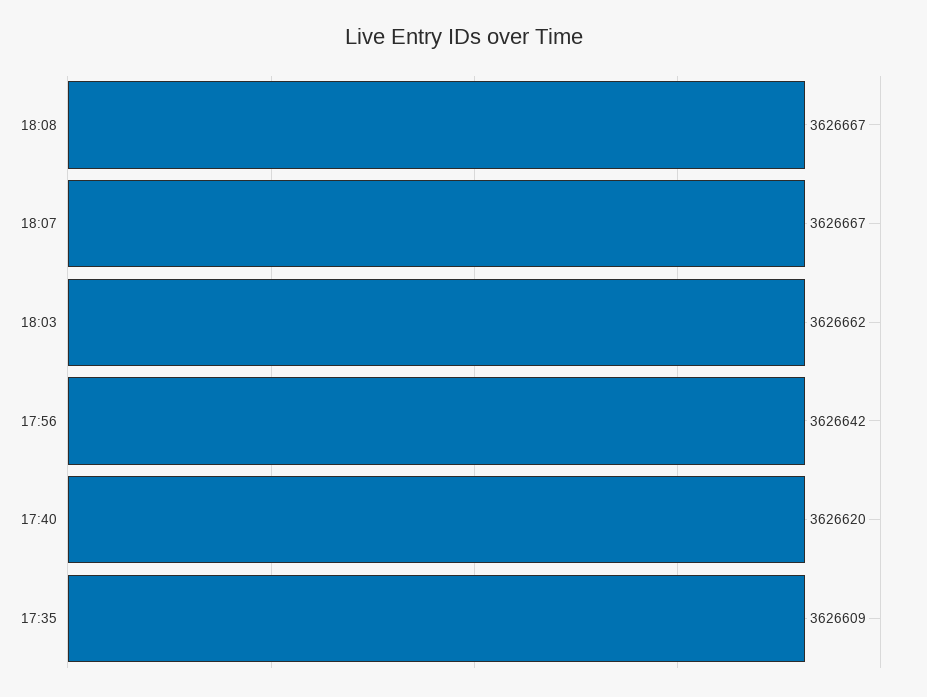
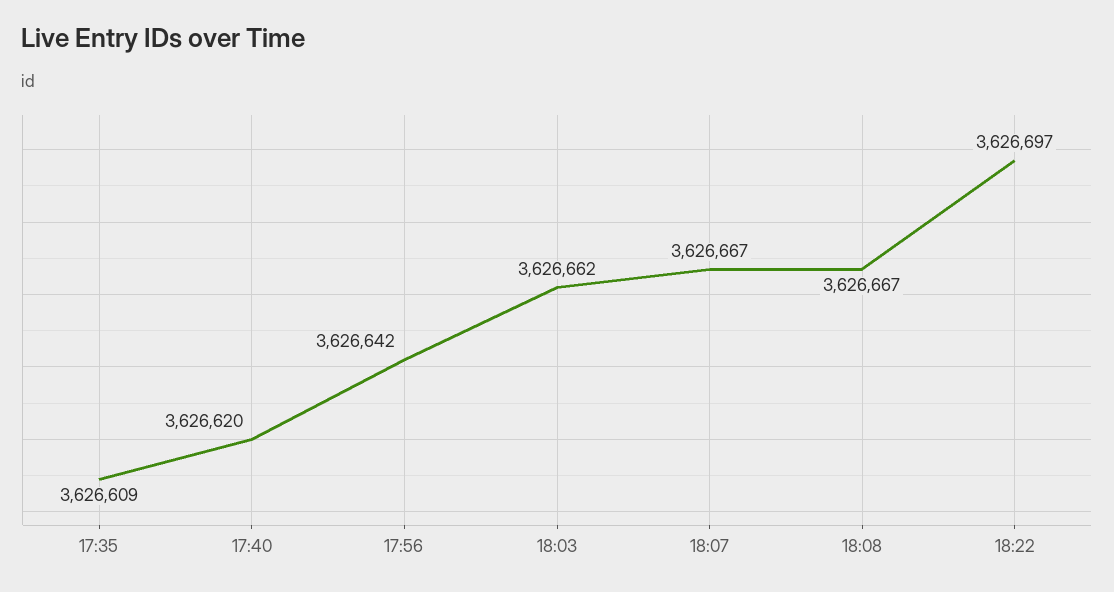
18:22: none -> 3626697

